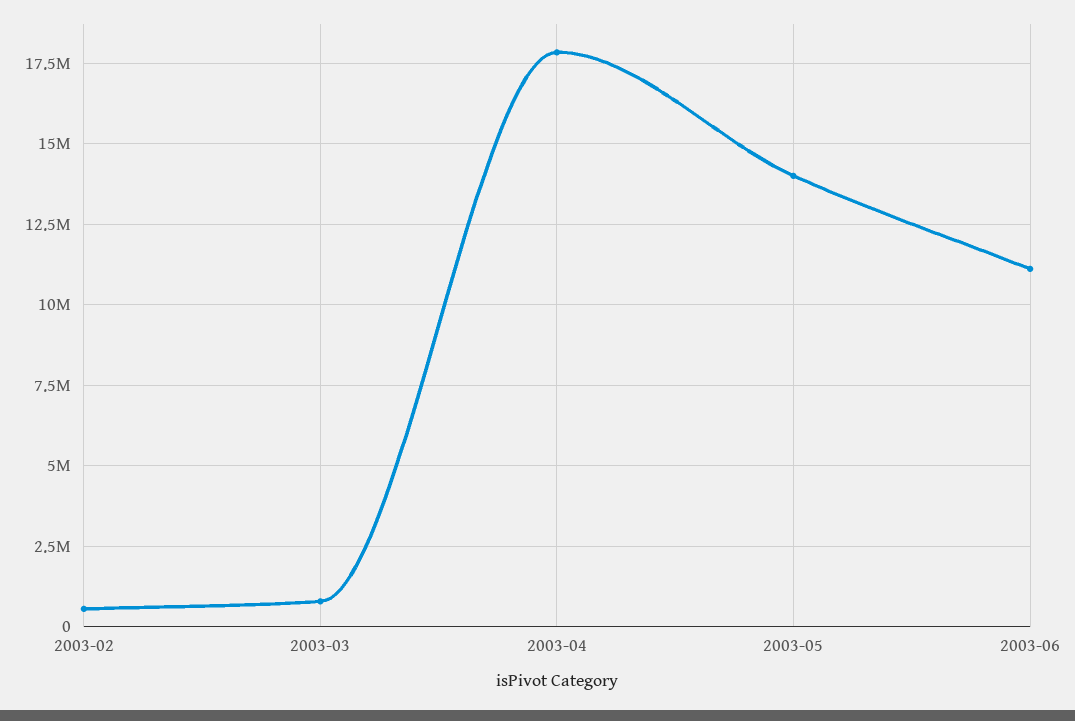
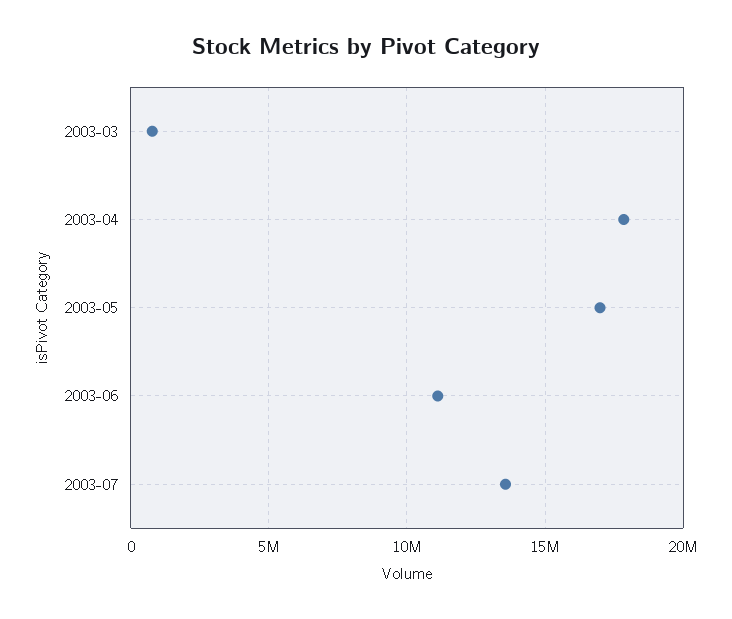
2003-02: 500000 -> none
2003-05: 14000000 -> 17000000
2003-07: none -> 13500000

